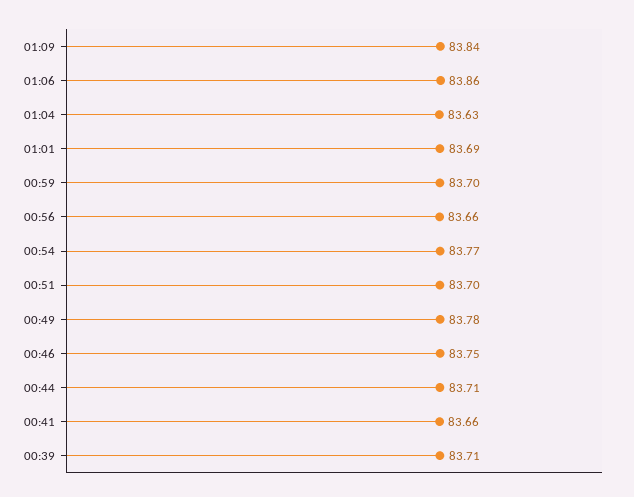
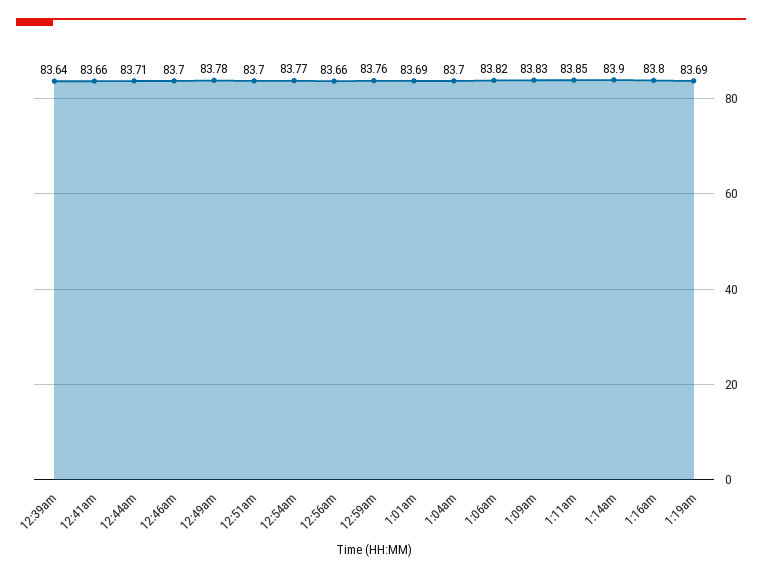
01:09: 83.84 -> 83.83
01:06: 83.86 -> 83.82
01:04: 83.63 -> 83.7
00:59: 83.7 -> 83.76
00:46: 83.75 -> 83.7
00:39: 83.71 -> 83.64
1:11am: none -> 83.85
1:14am: none -> 83.9
1:16am: none -> 83.8
1:19am: none -> 83.69

